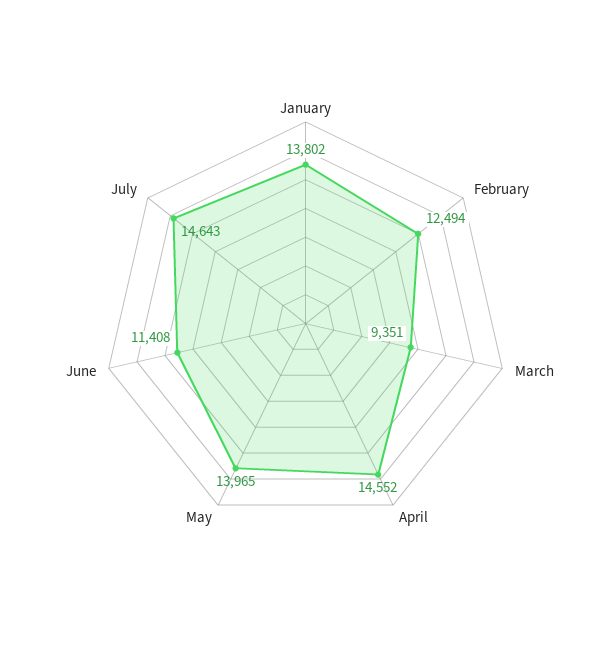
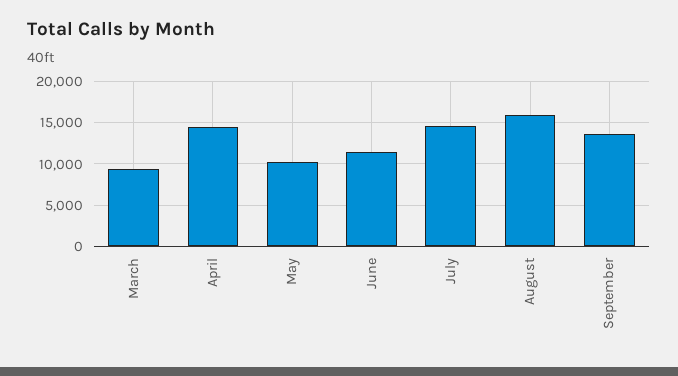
January: 13802 -> none
February: 12494 -> none
May: 13965 -> 10000
August: none -> 16000
September: none -> 14000

